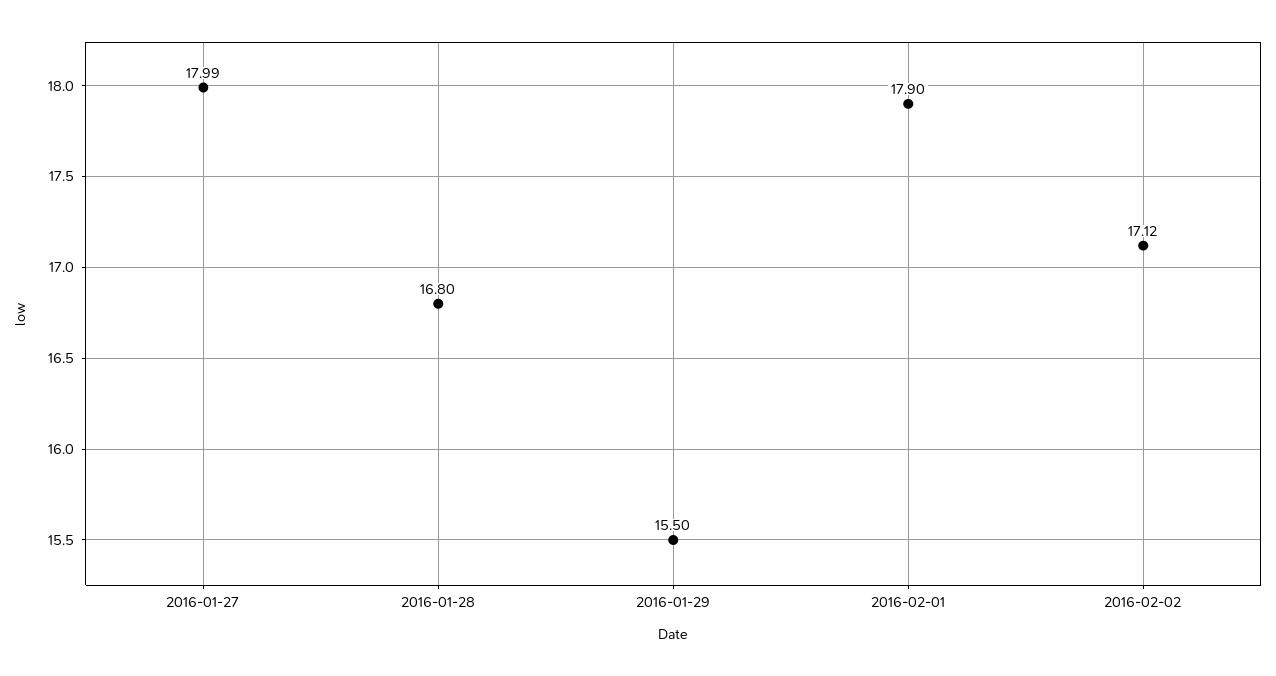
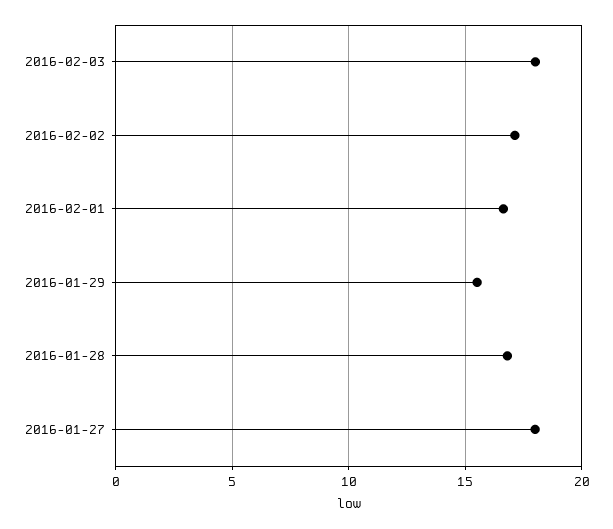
2016-02-01: 17.9 -> 16.5
2016-02-03: none -> 18

